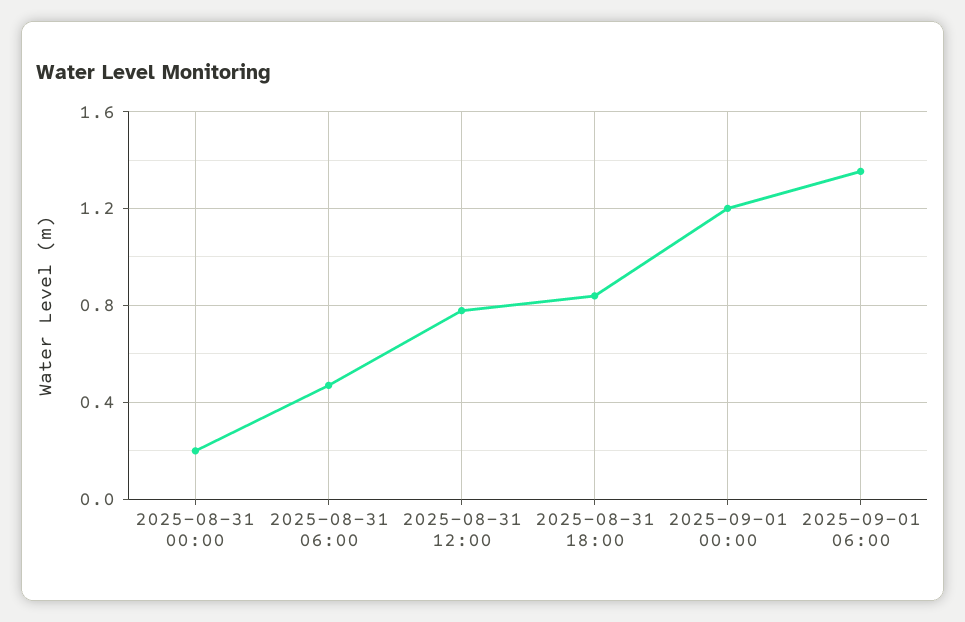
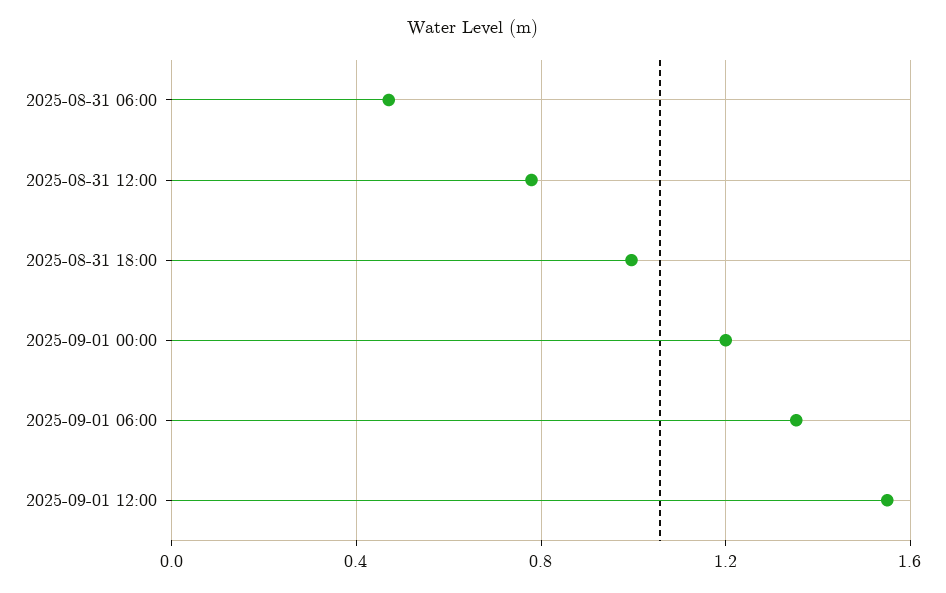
2025-08-31 00:00: 0.2 -> none
2025-08-31 18:00: 0.85 -> 1
2025-09-01 12:00: none -> 1.55

